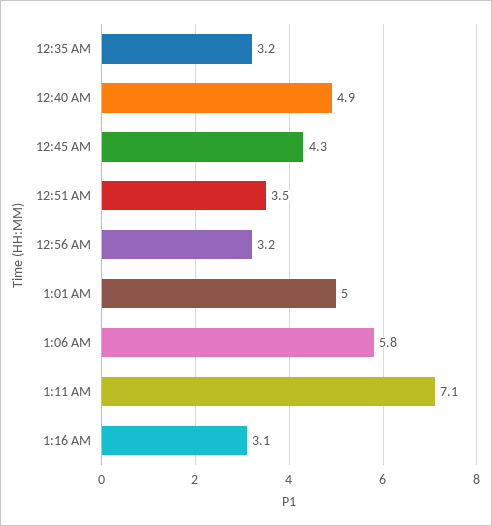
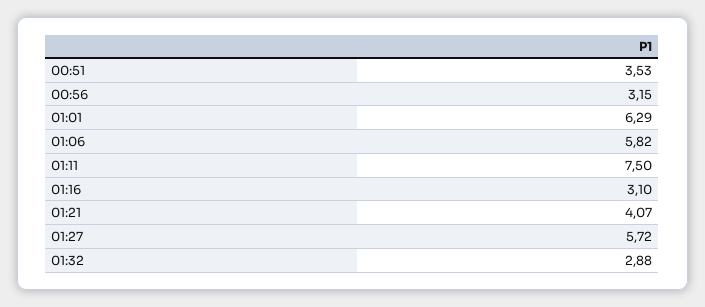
12:35 AM: 3.2 -> none
12:40 AM: 4.9 -> none
12:45 AM: 4.3 -> none
1:01 AM: 5 -> 6.29
1:11 AM: 7.1 -> 7.5
01:21: none -> 4.07
01:27: none -> 5.72
01:32: none -> 2.88

